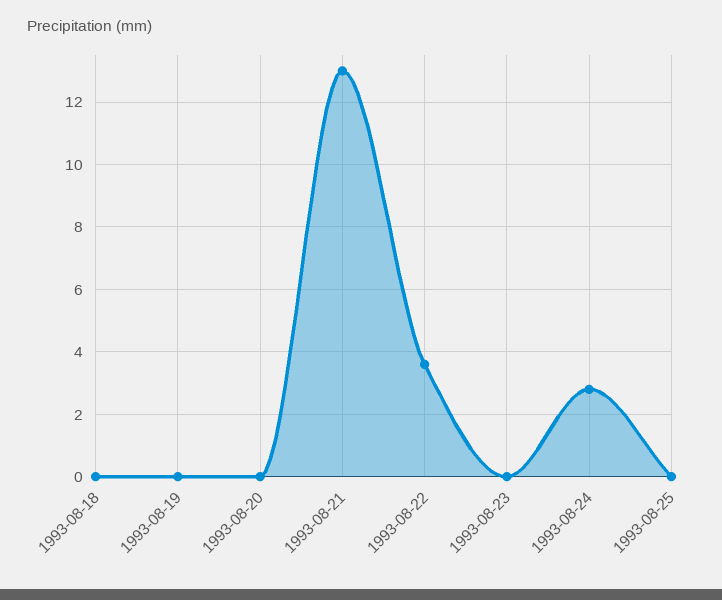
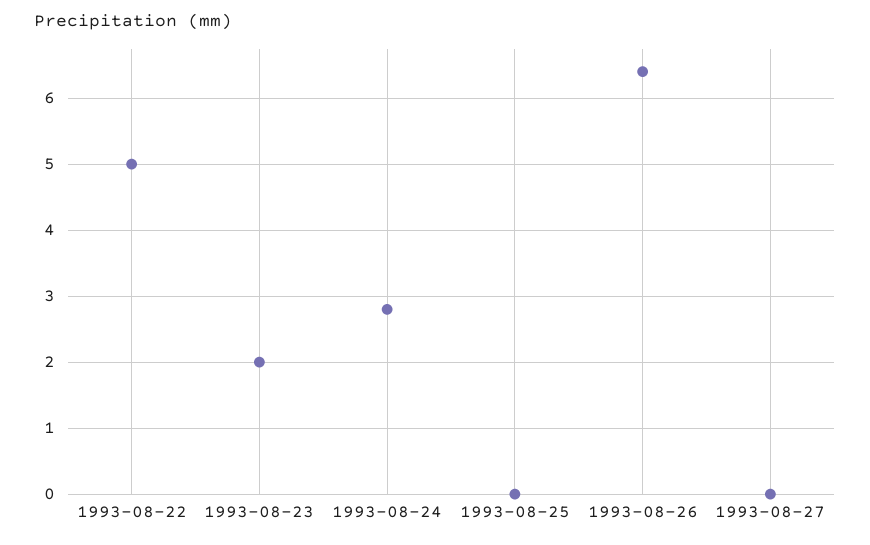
1993-08-18: 0 -> none
1993-08-19: 0 -> none
1993-08-20: 0 -> none
1993-08-21: 13 -> none
1993-08-22: 3.5 -> 5
1993-08-23: 0 -> 2
1993-08-26: none -> 6.4
1993-08-27: none -> 0

